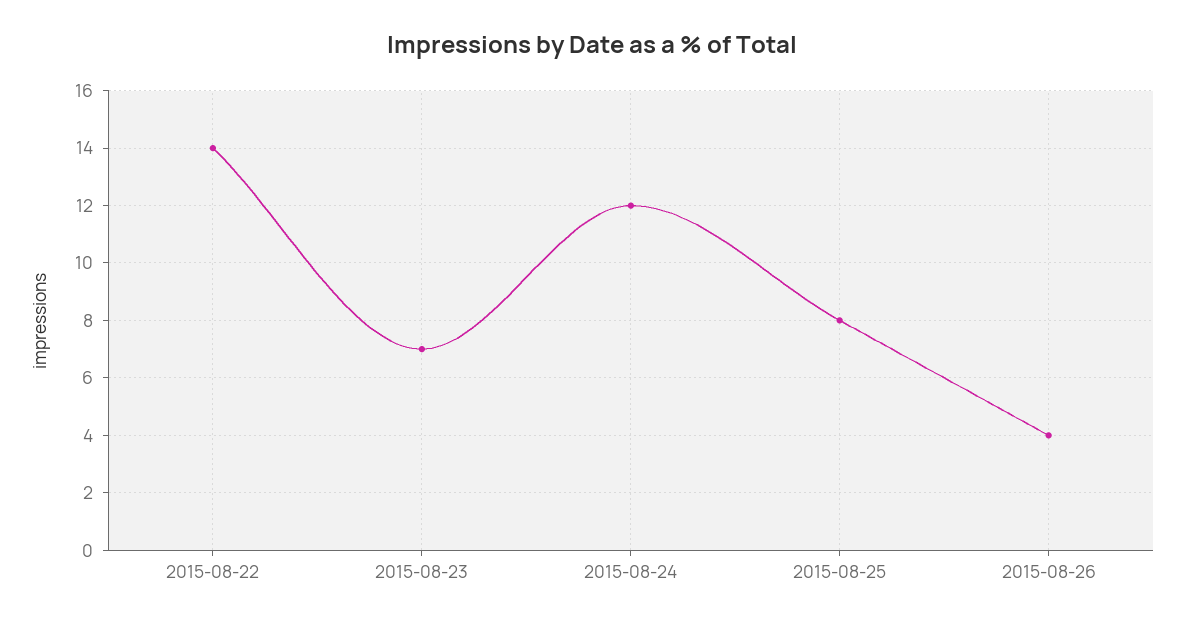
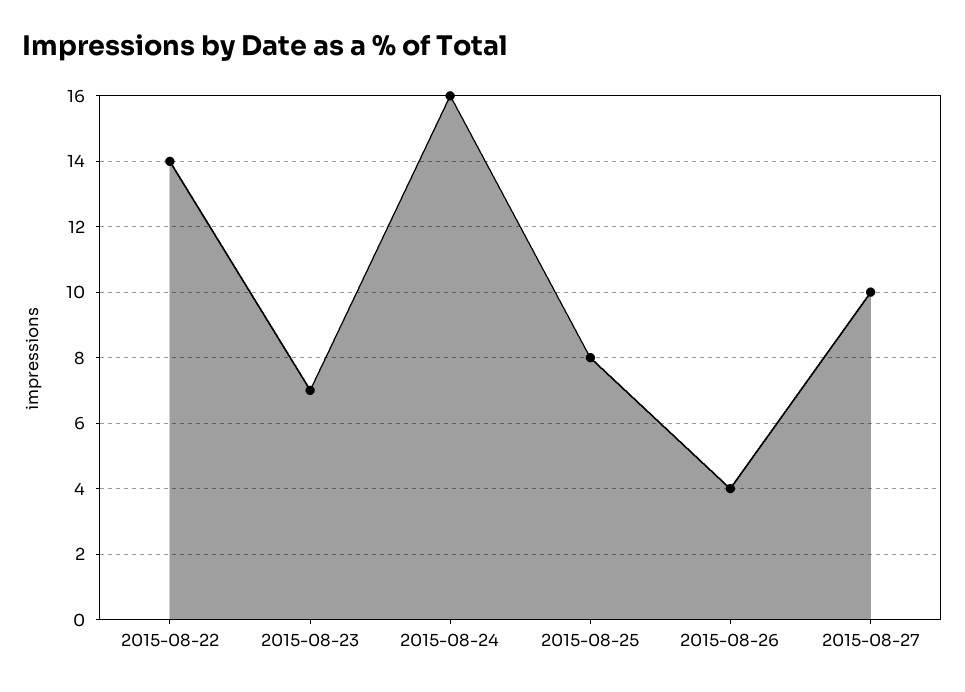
2015-08-24: 12 -> 16
2015-08-27: none -> 10

